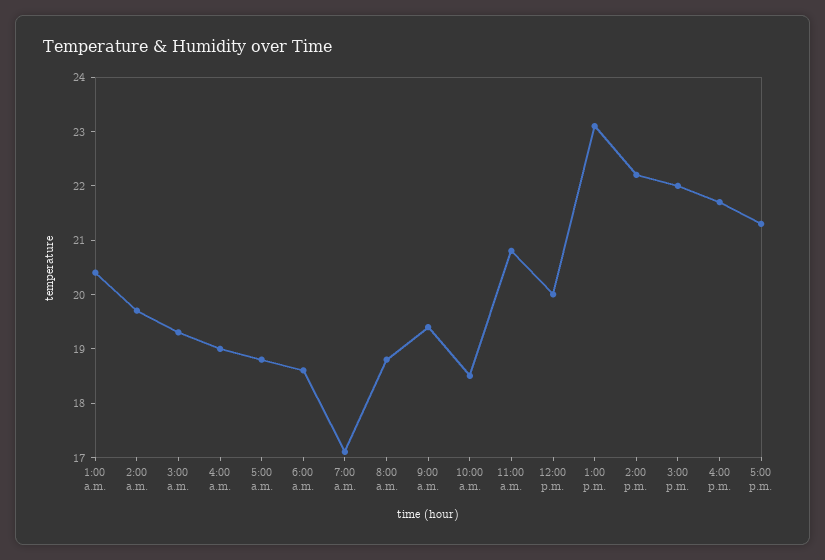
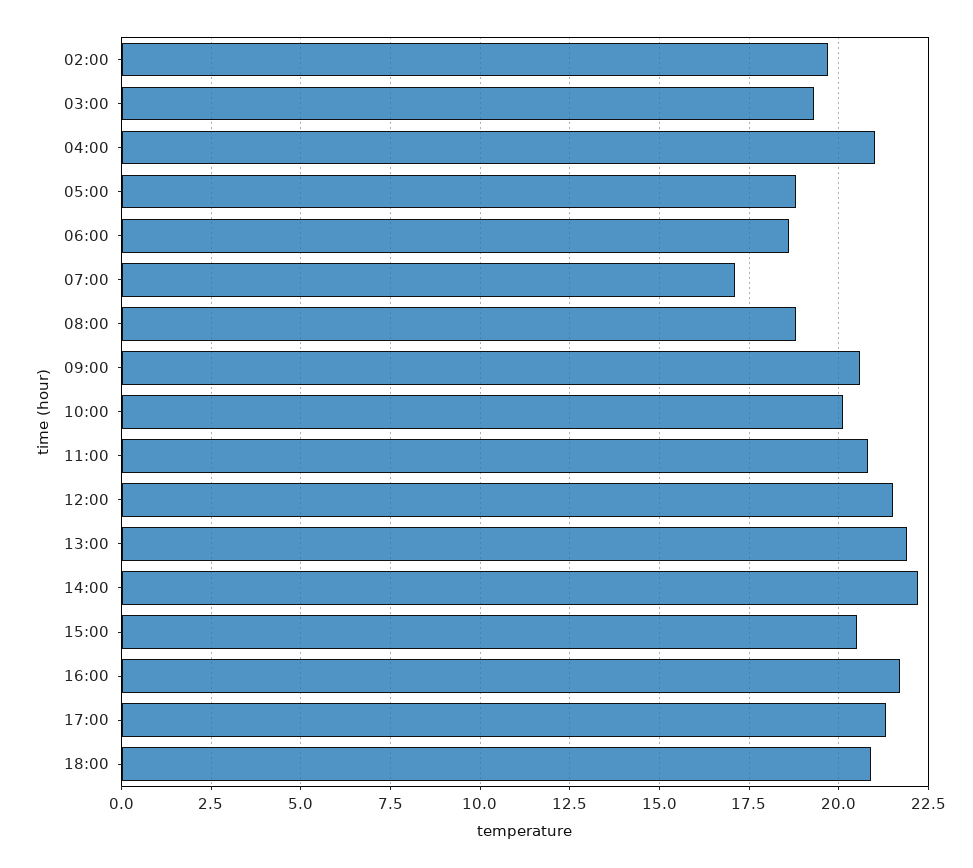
1:00 a.m.: 20.5 -> none
4:00 a.m.: 19 -> 21
9:00 a.m.: 19.5 -> 20.5
10:00 a.m.: 18.5 -> 20
12:00 p.m.: 20 -> 21.5
1:00 p.m.: 23 -> 22
3:00 p.m.: 22 -> 20.5
18:00: none -> 21

